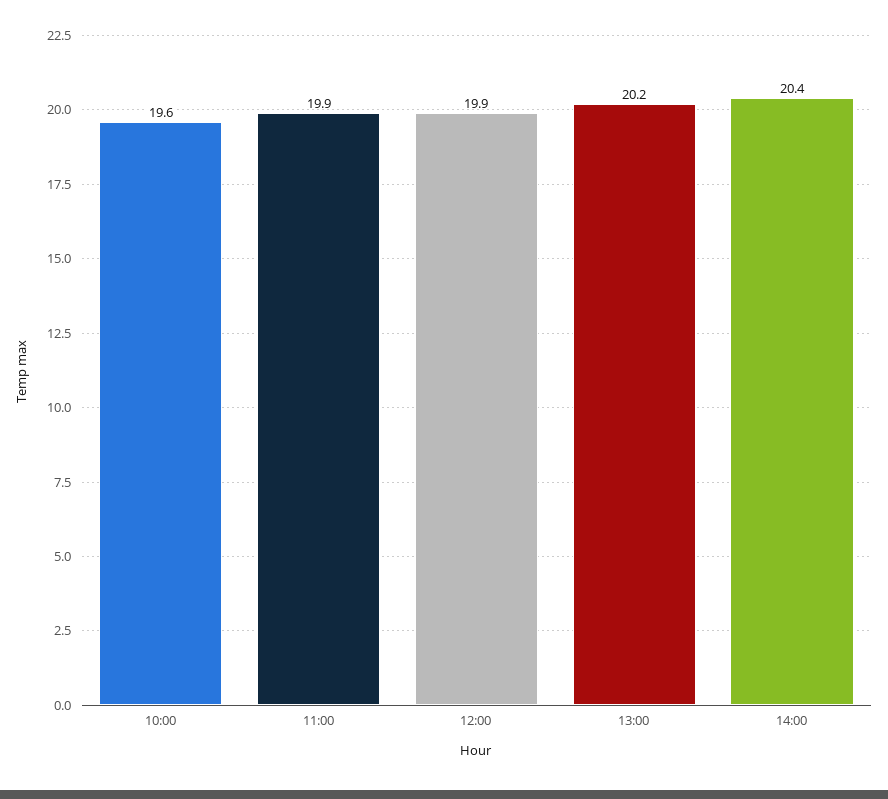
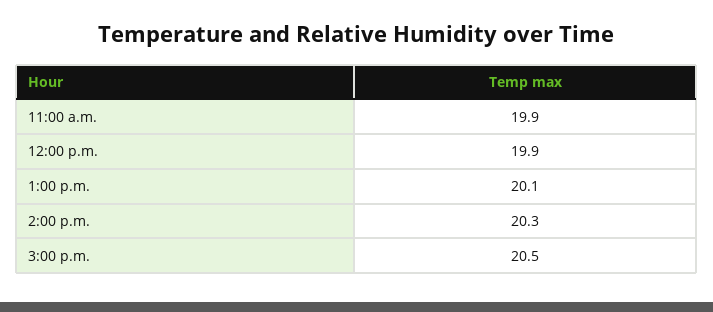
10:00: 19.6 -> none
13:00: 20.2 -> 20.1
14:00: 20.4 -> 20.3
3:00 p.m.: none -> 20.5

